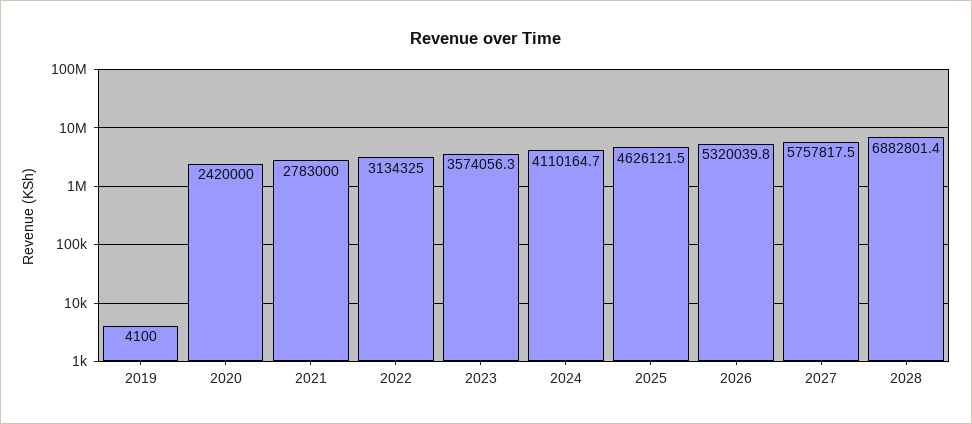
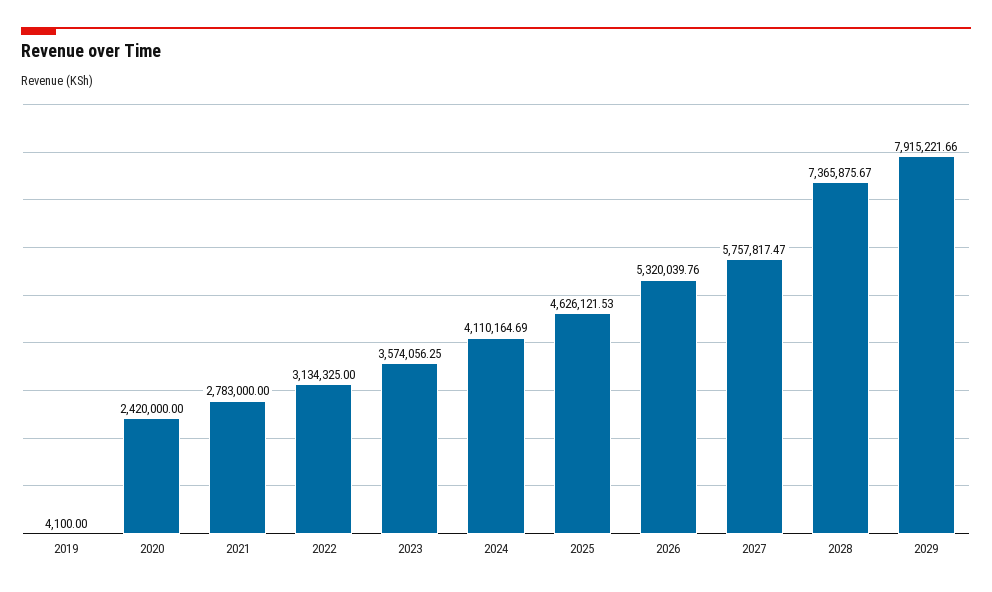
2028: 6882801.4 -> 7365875.67
2029: none -> 7915221.66

